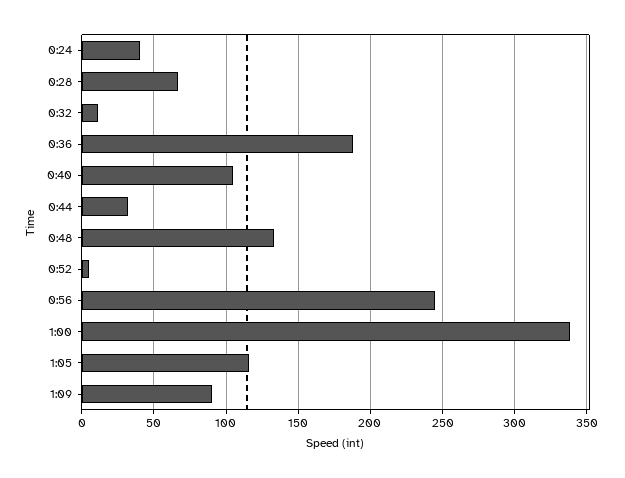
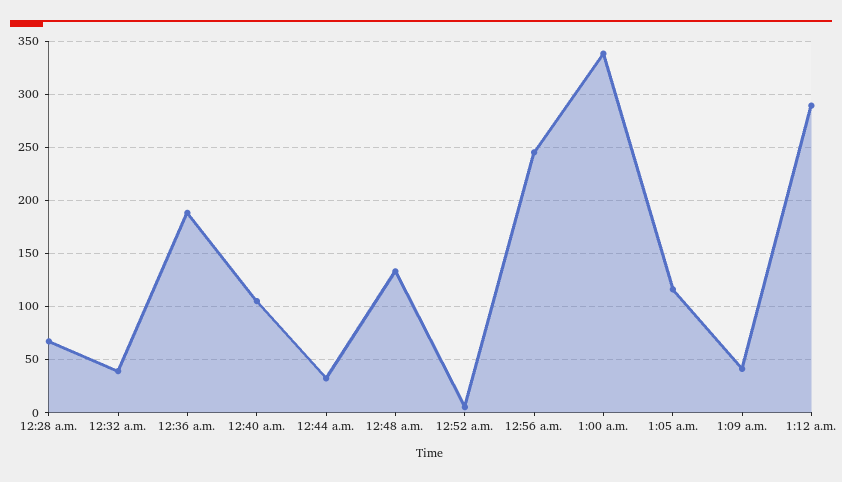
0:24: 40 -> none
0:32: 10 -> 40
1:09: 90 -> 40
1:12 a.m.: none -> 290

